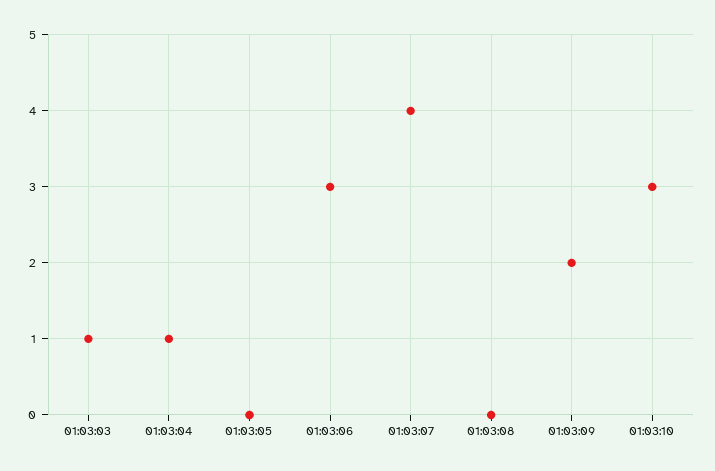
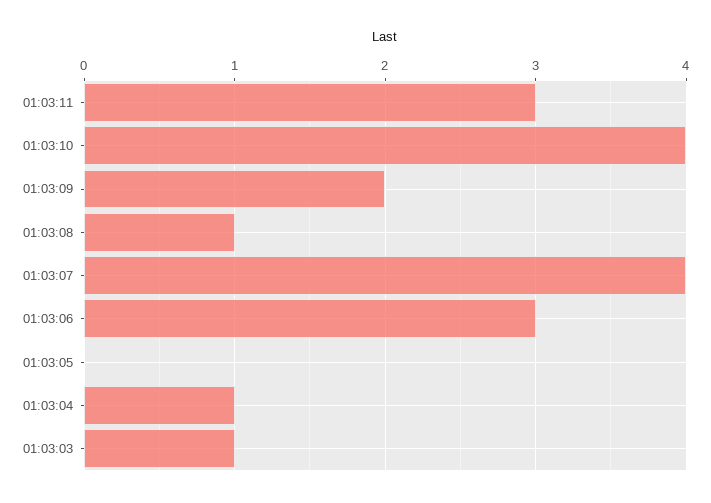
01:03:08: 0 -> 1
01:03:10: 3 -> 4
01:03:11: none -> 3

